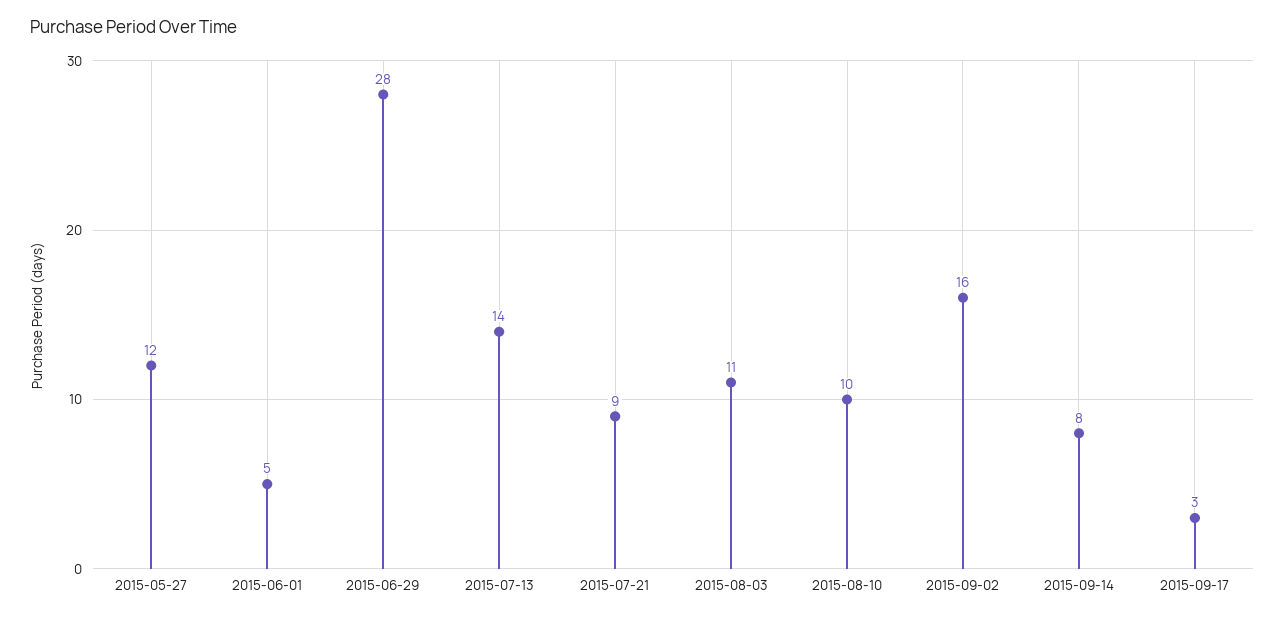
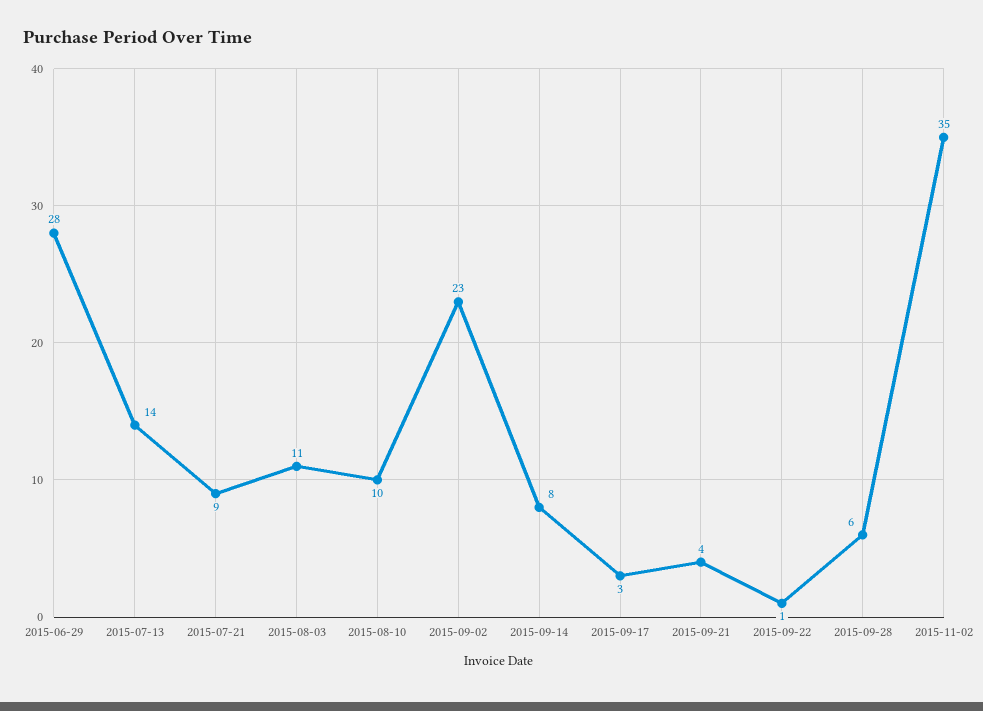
2015-05-27: 12 -> none
2015-06-01: 5 -> none
2015-09-02: 16 -> 23
2015-09-21: none -> 4
2015-09-22: none -> 1
2015-09-28: none -> 6
2015-11-02: none -> 35

